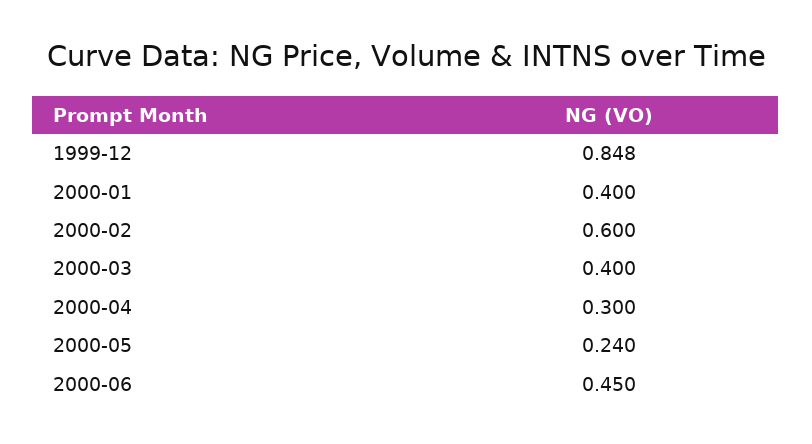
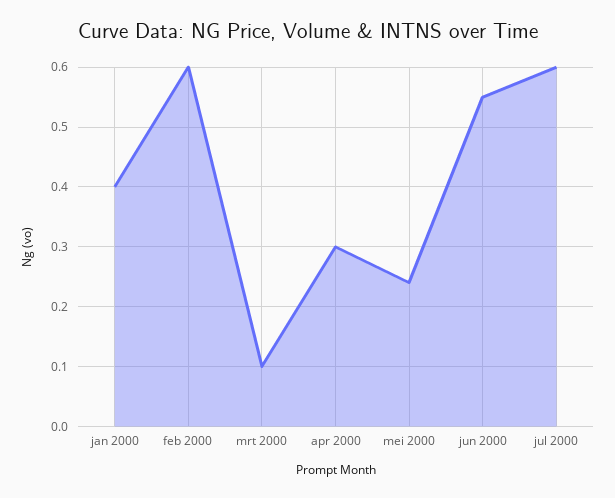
1999-12: 0.848 -> none
2000-03: 0.4 -> 0.1
2000-06: 0.45 -> 0.55
jul 2000: none -> 0.6

